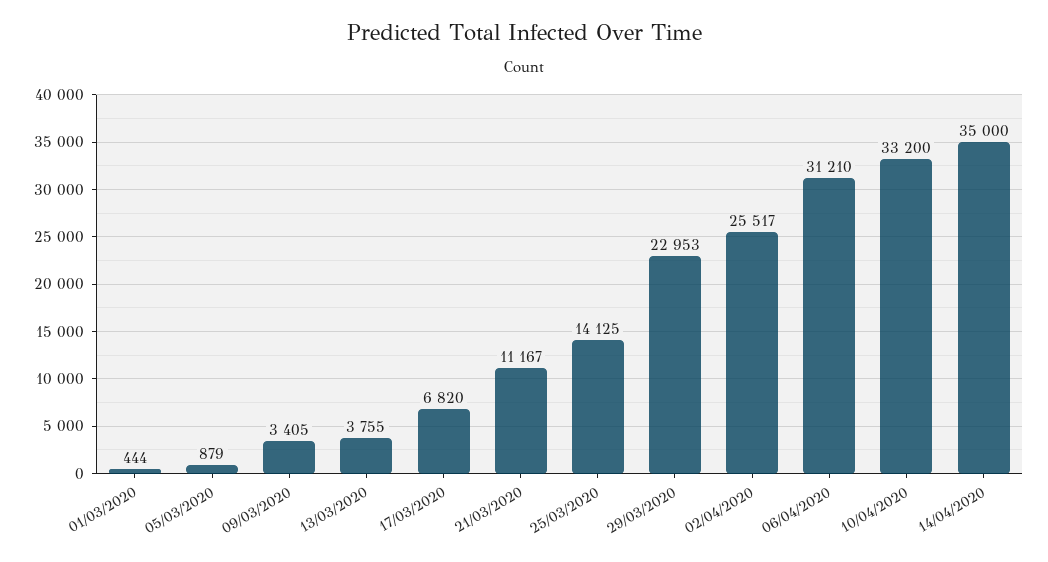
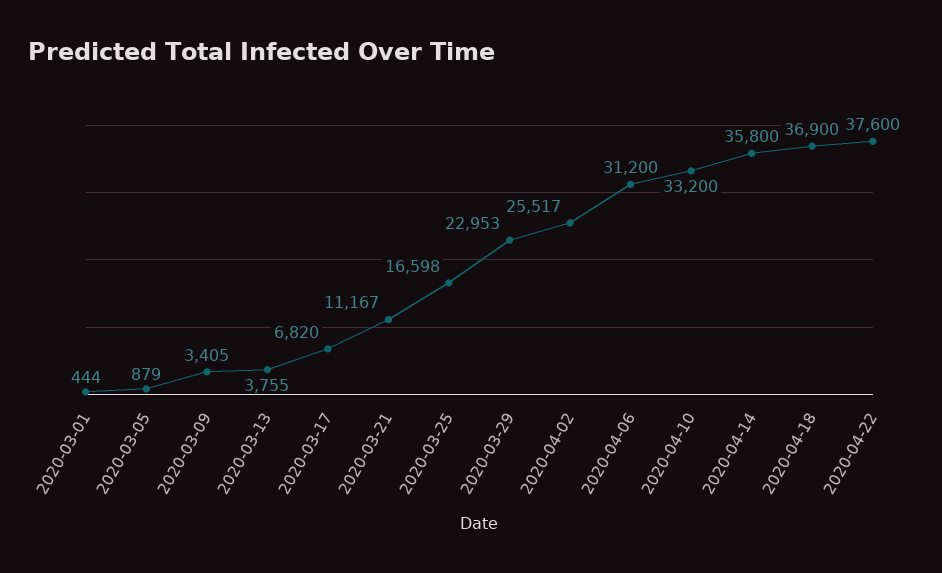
25/03/2020: 14125 -> 16598
06/04/2020: 31210 -> 31200
14/04/2020: 35000 -> 35800
2020-04-18: none -> 36900
2020-04-22: none -> 37600

